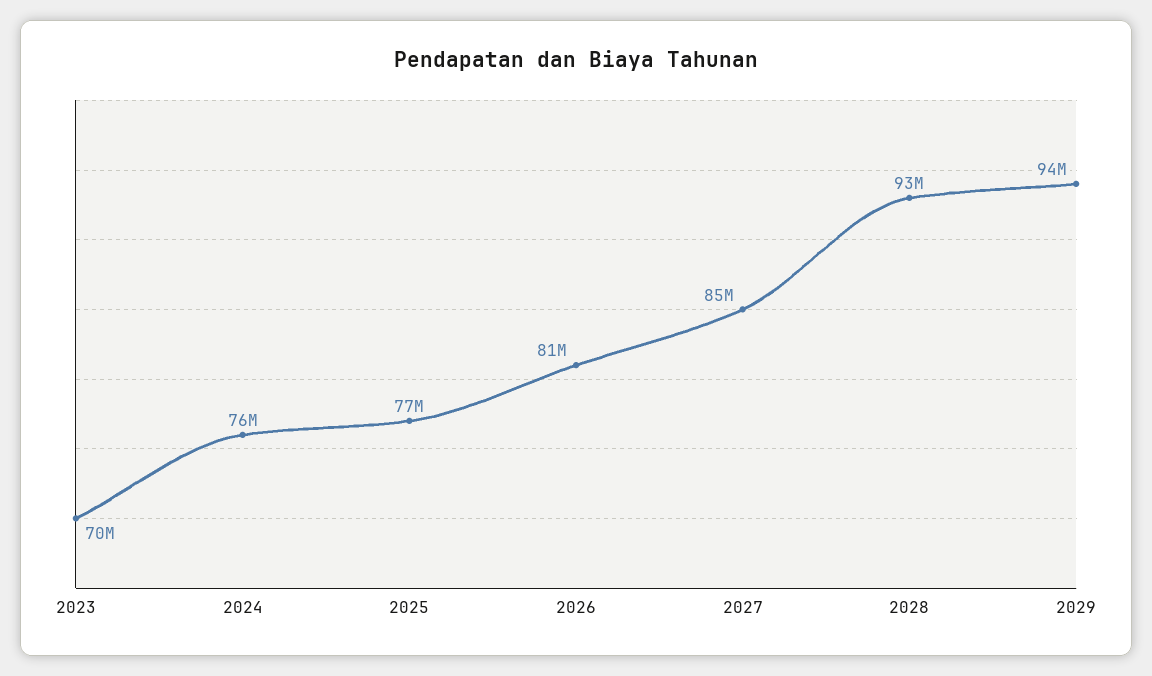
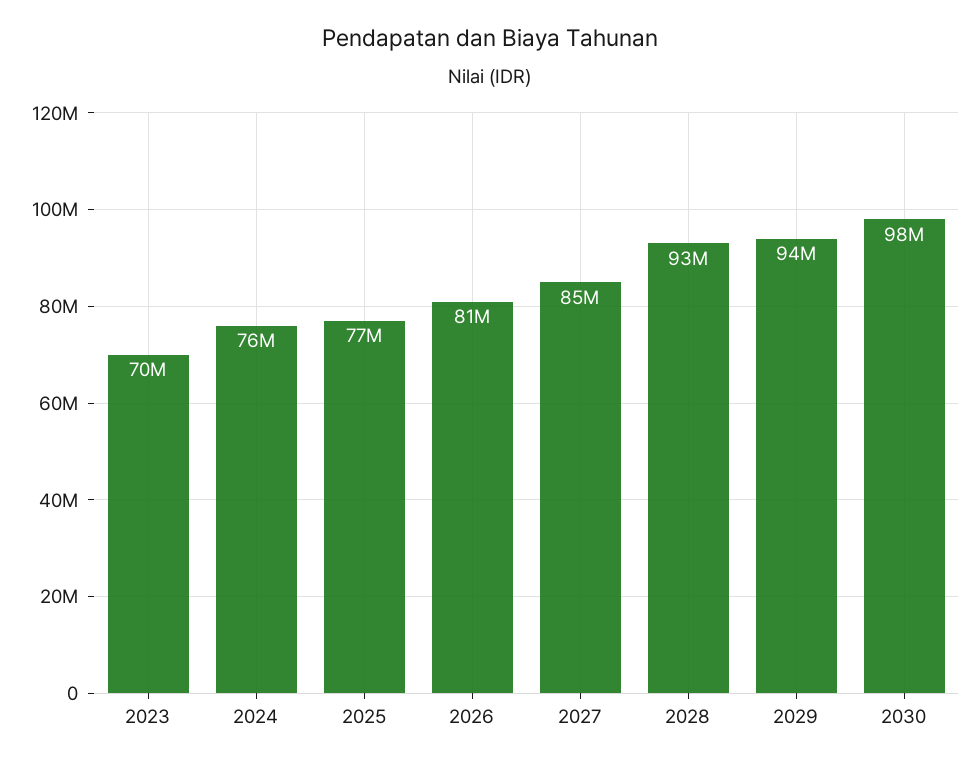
2030: none -> 98000000

